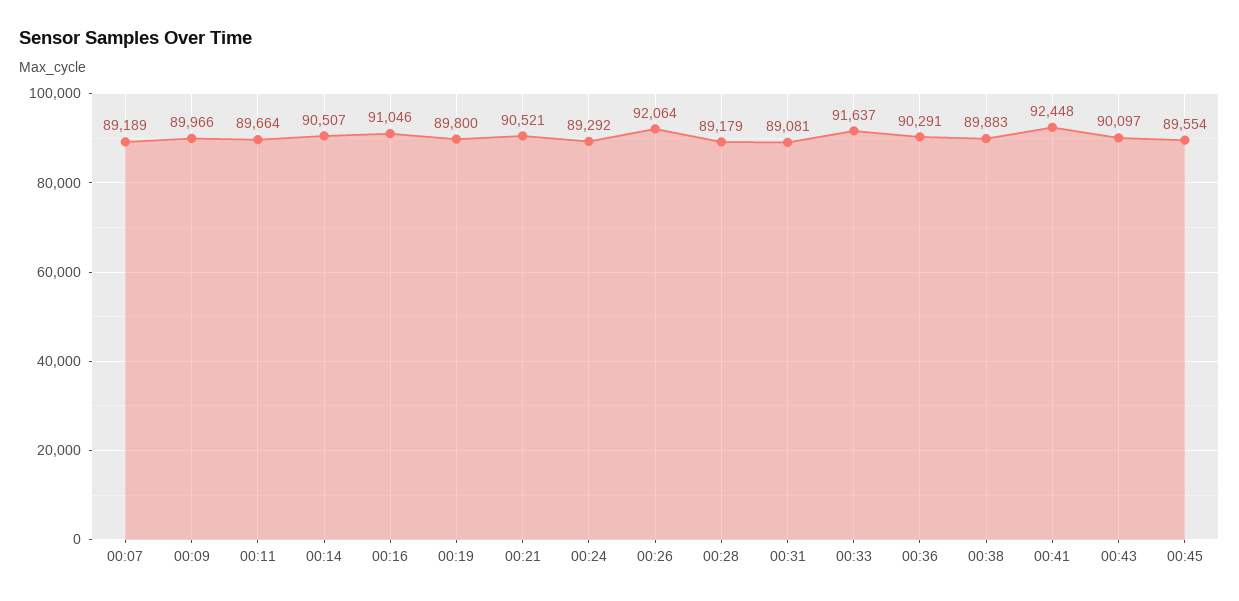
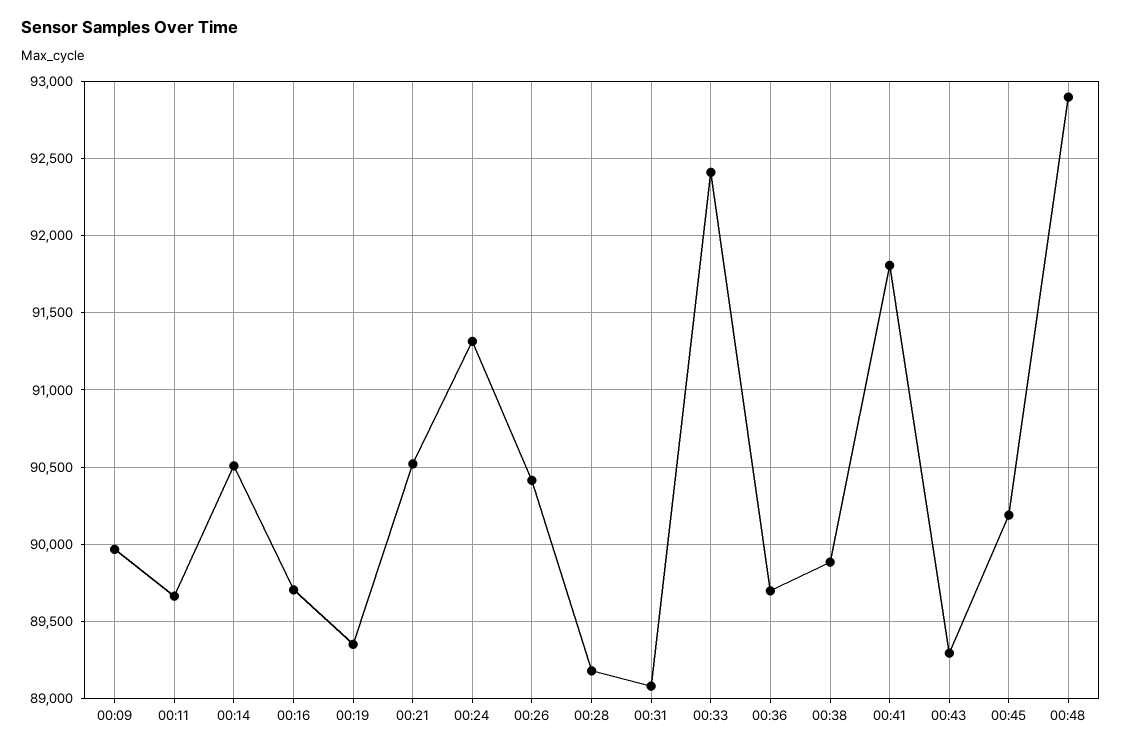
00:07: 89189 -> none
00:16: 91046 -> 89700
00:19: 89800 -> 89350
00:24: 89292 -> 91300
00:26: 92064 -> 90400
00:33: 91637 -> 92400
00:36: 90291 -> 89700
00:41: 92448 -> 91800
00:43: 90097 -> 89300
00:45: 89554 -> 90200
00:48: none -> 92900

